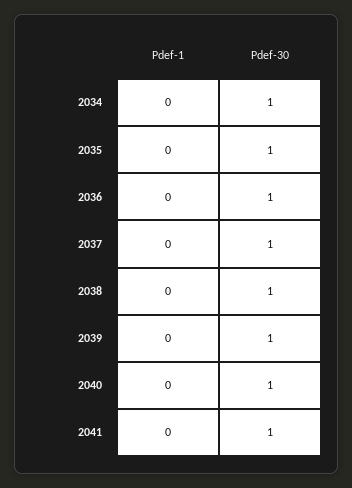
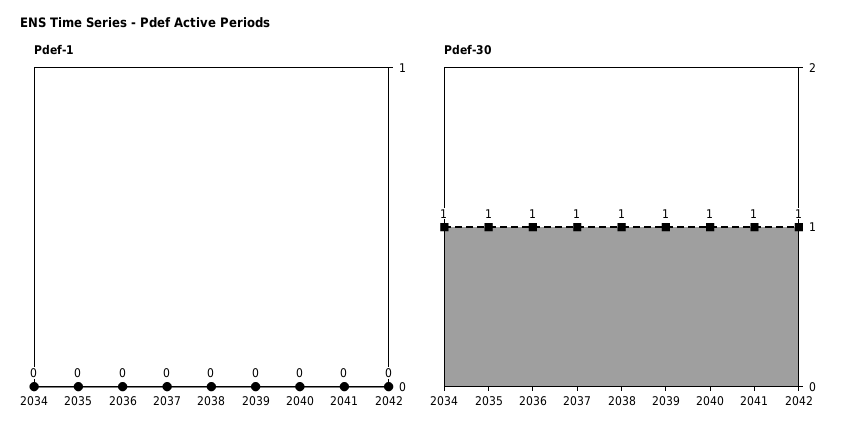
Pdef-1, 2042: none -> 0
Pdef-30, 2042: none -> 1

